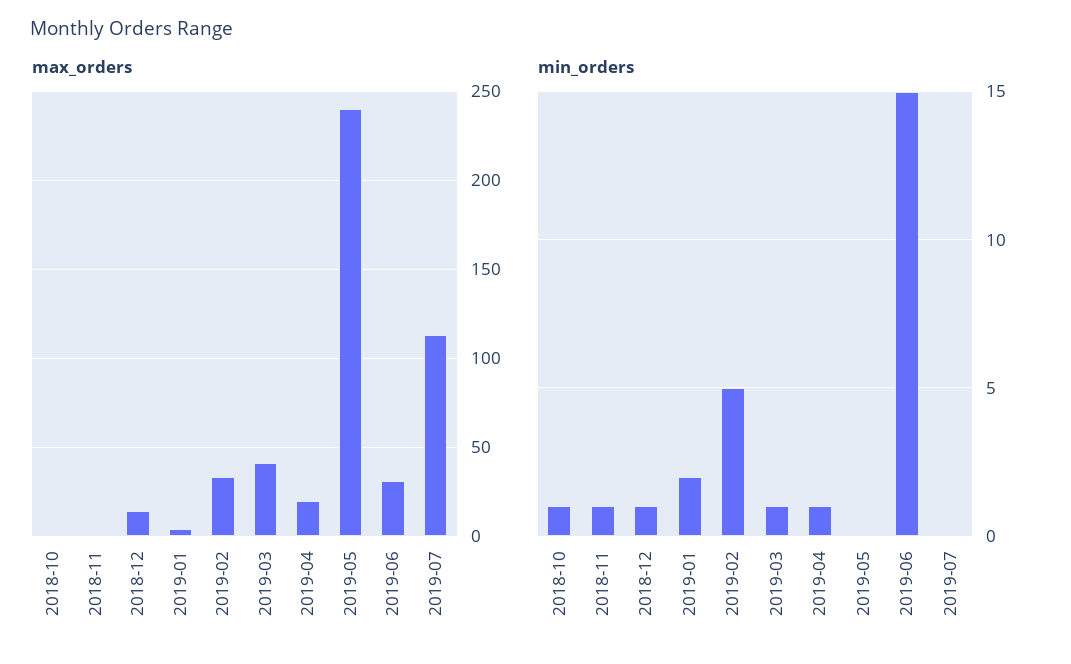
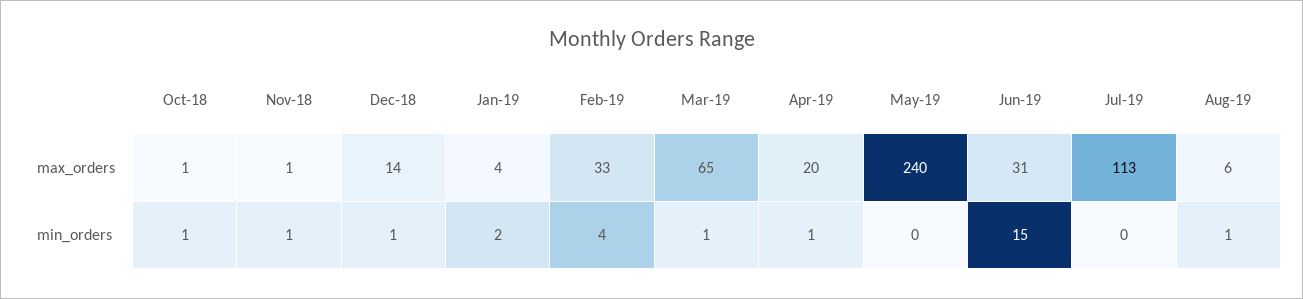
max_orders, 2019-03: 40 -> 65
min_orders, 2019-02: 5 -> 4
max_orders, Aug-19: none -> 6
min_orders, Aug-19: none -> 1

